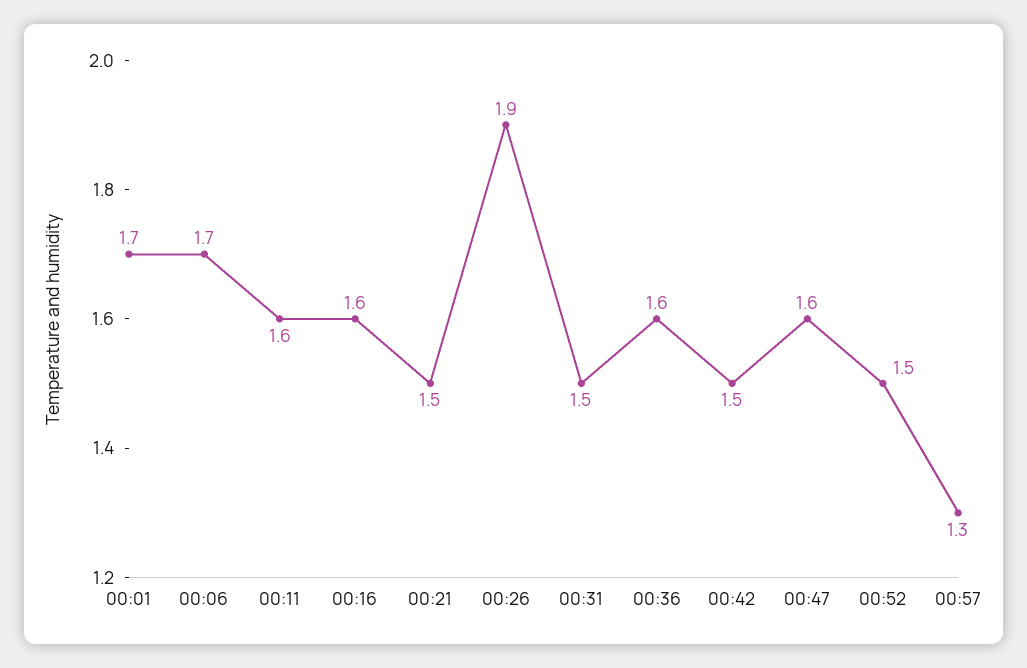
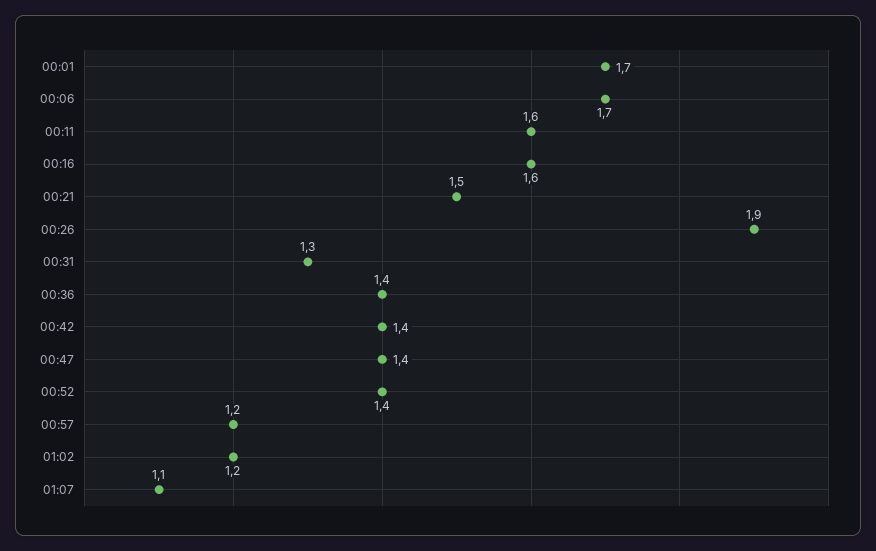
00:31: 1.5 -> 1.3
00:36: 1.6 -> 1.4
00:42: 1.5 -> 1.4
00:47: 1.6 -> 1.4
00:52: 1.5 -> 1.4
00:57: 1.3 -> 1.2
01:02: none -> 1.2
01:07: none -> 1.1

